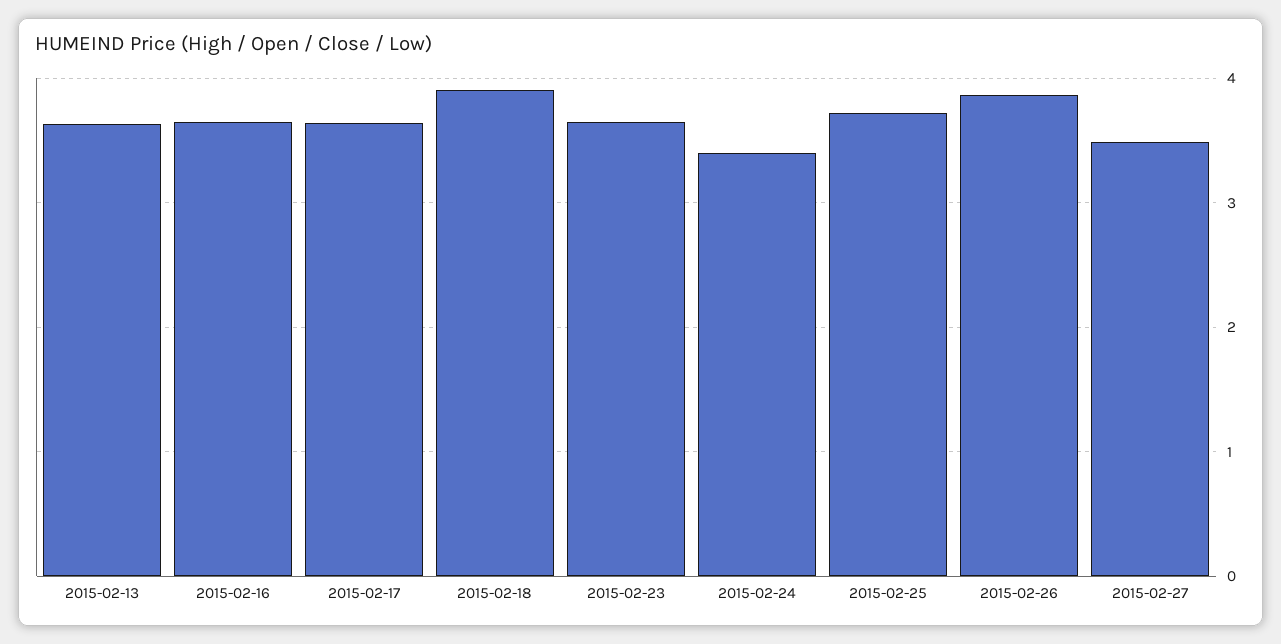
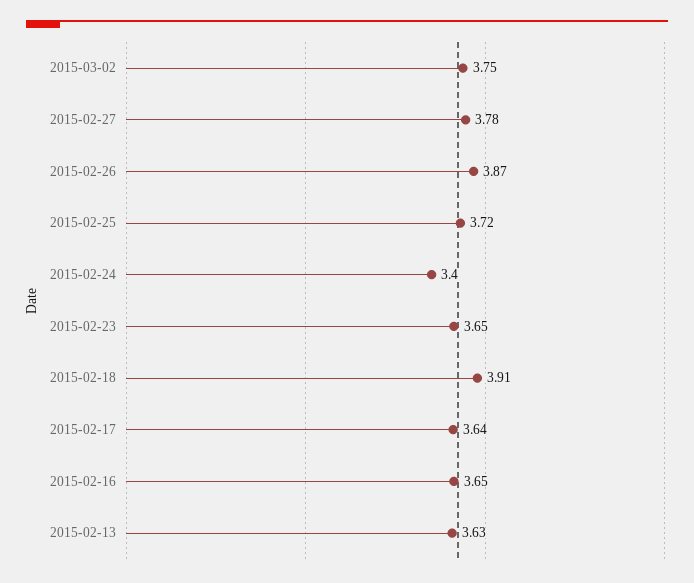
2015-02-27: 3.5 -> 3.78
2015-03-02: none -> 3.75

